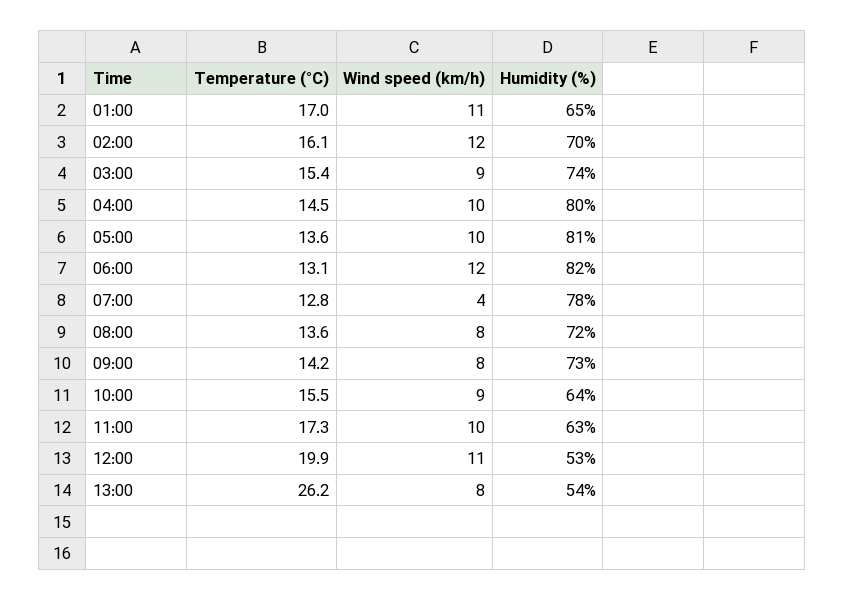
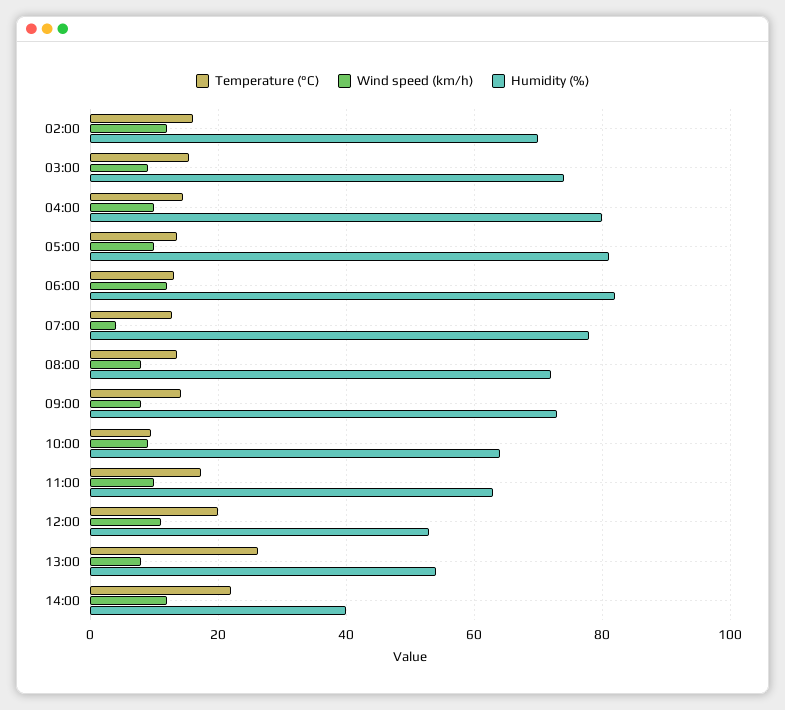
Temperature (°C), 01:00: 17 -> none
Wind speed (km/h), 01:00: 11 -> none
Humidity (%), 01:00: 65 -> none
Temperature (°C), 10:00: 15.5 -> 10
Temperature (°C), 14:00: none -> 22
Wind speed (km/h), 14:00: none -> 12
Humidity (%), 14:00: none -> 40

